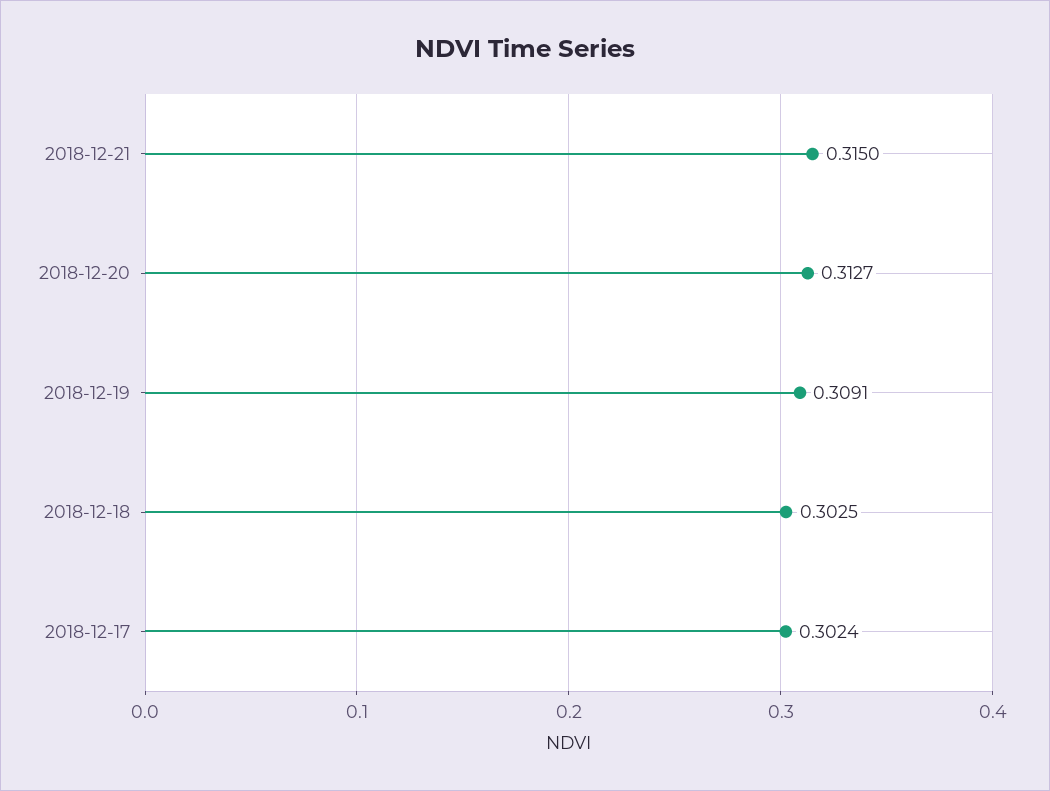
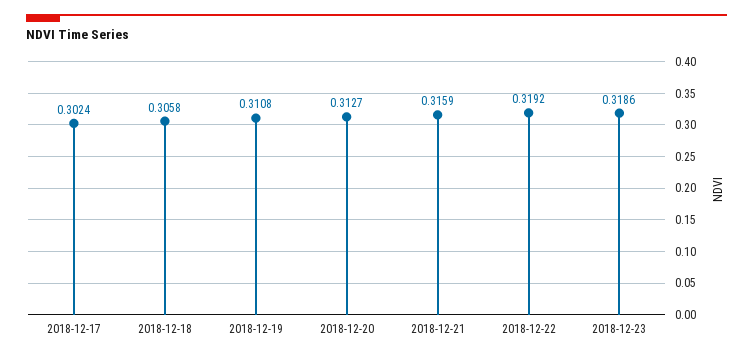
2018-12-21: 0.315 -> 0.3159
2018-12-19: 0.3091 -> 0.3108
2018-12-18: 0.3025 -> 0.3058
2018-12-22: none -> 0.3192
2018-12-23: none -> 0.3186

